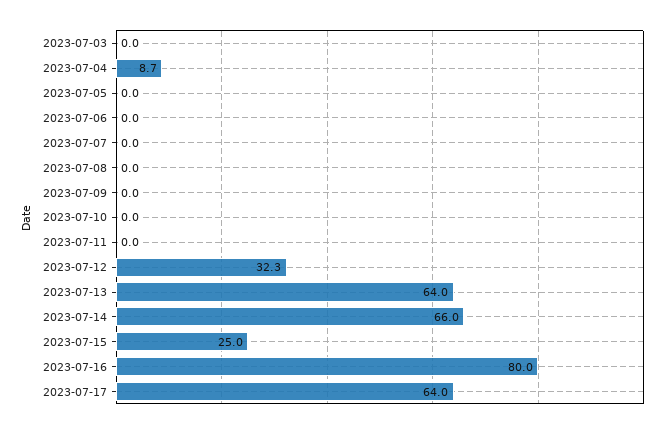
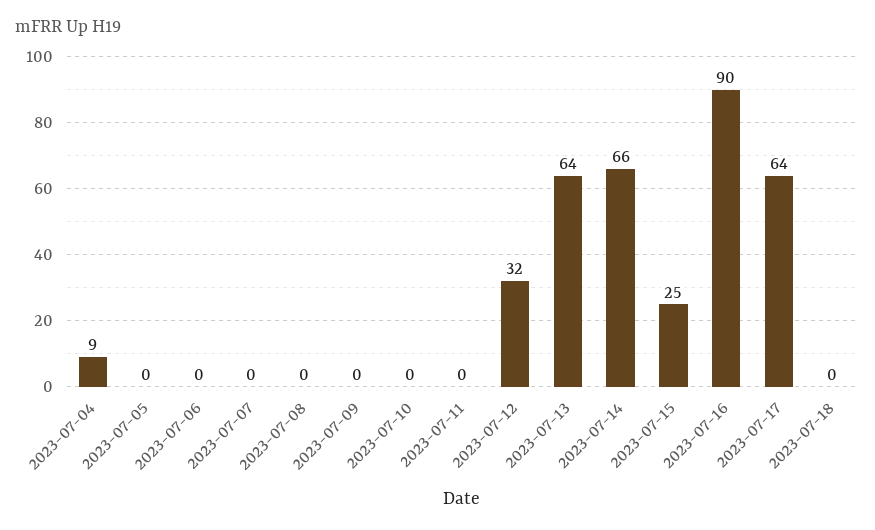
2023-07-03: 0 -> none
2023-07-16: 80 -> 90
2023-07-18: none -> 0

